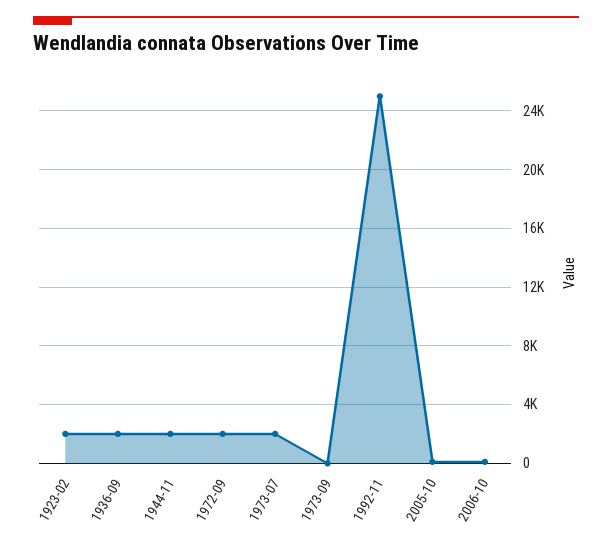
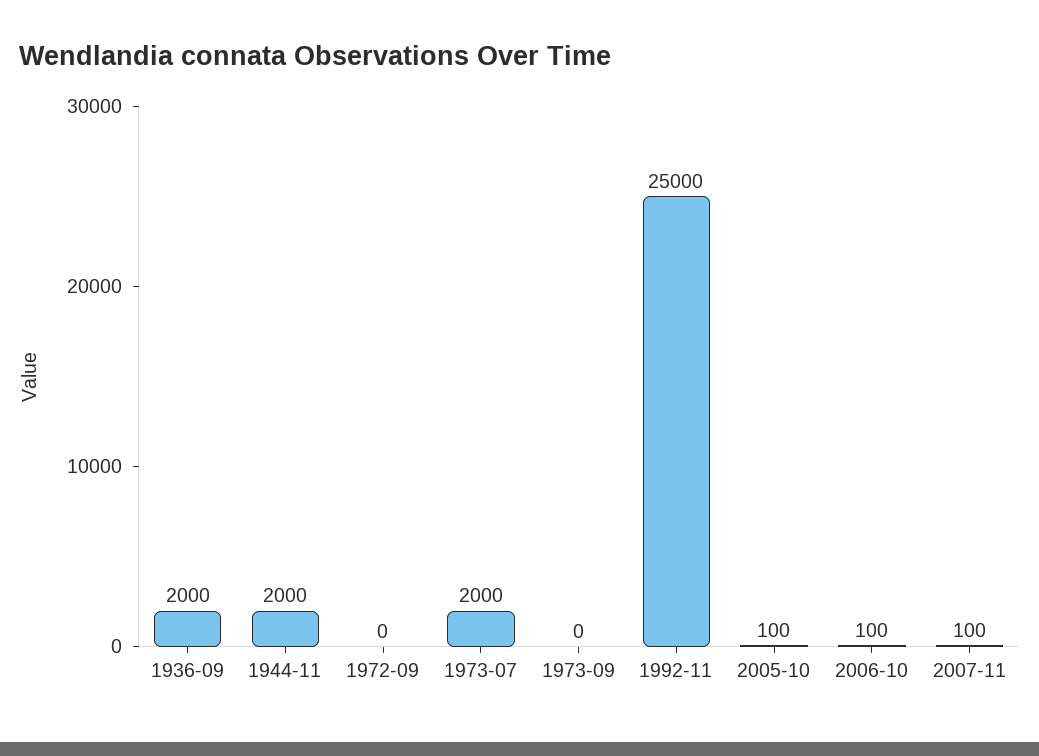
1923-02: 2000 -> none
1972-09: 2000 -> 0
2007-11: none -> 100

